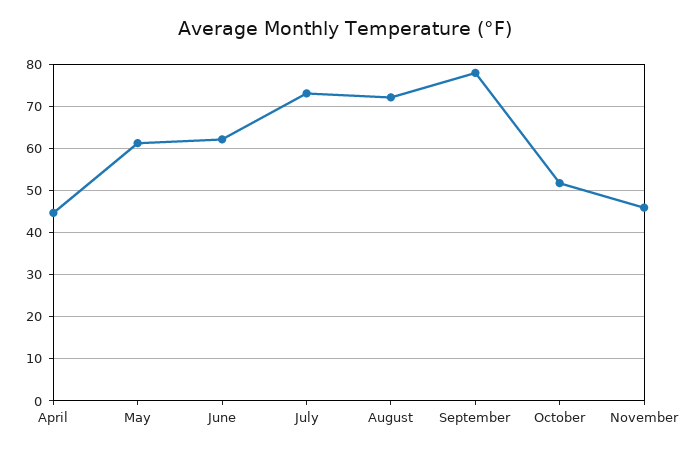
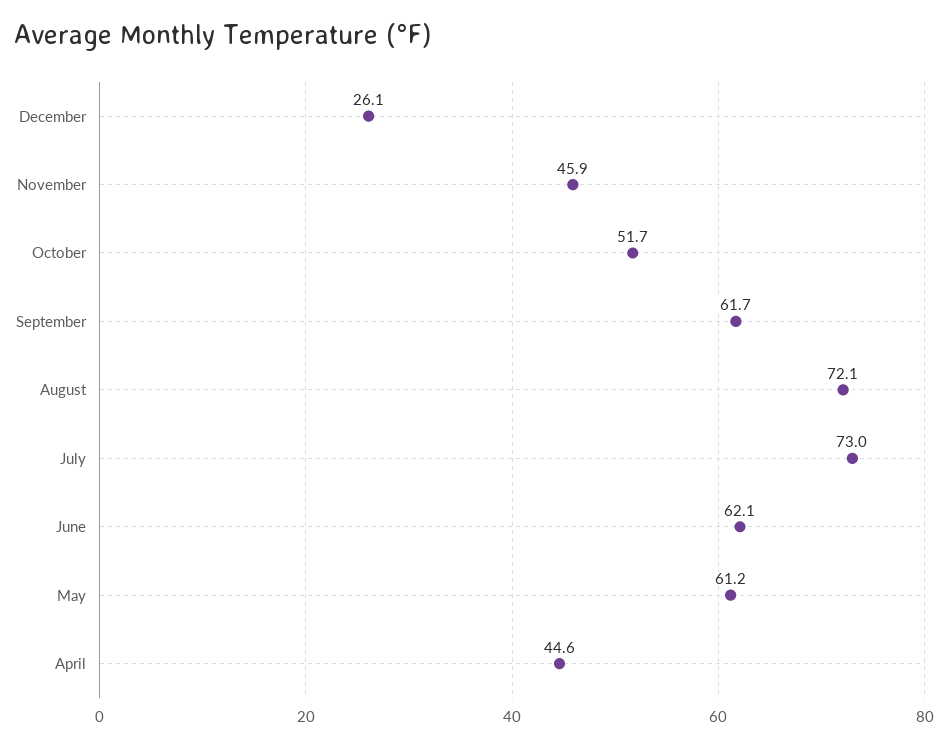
September: 78 -> 61.7
December: none -> 26.1

